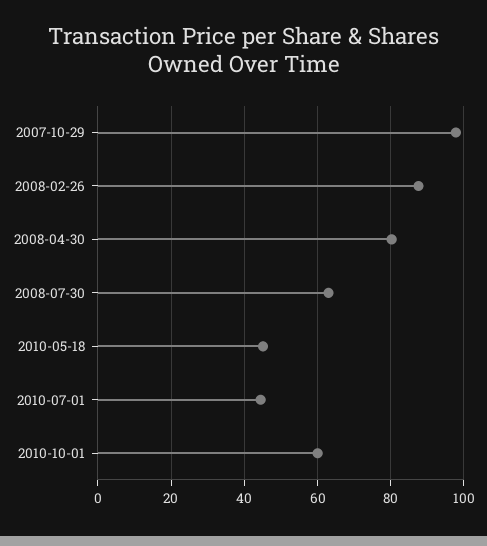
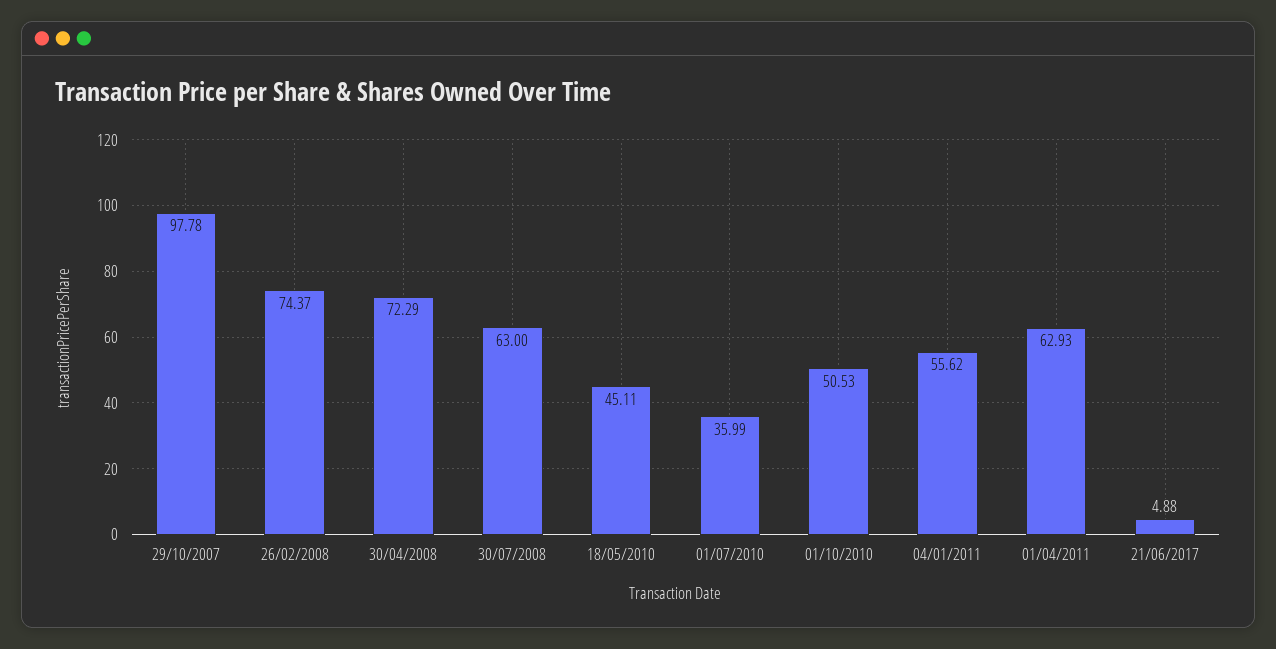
2008-02-26: 88 -> 74.37
2008-04-30: 80 -> 72.29
2010-07-01: 44 -> 35.99
2010-10-01: 60 -> 50.53
04/01/2011: none -> 55.62
01/04/2011: none -> 62.93
21/06/2017: none -> 4.88

